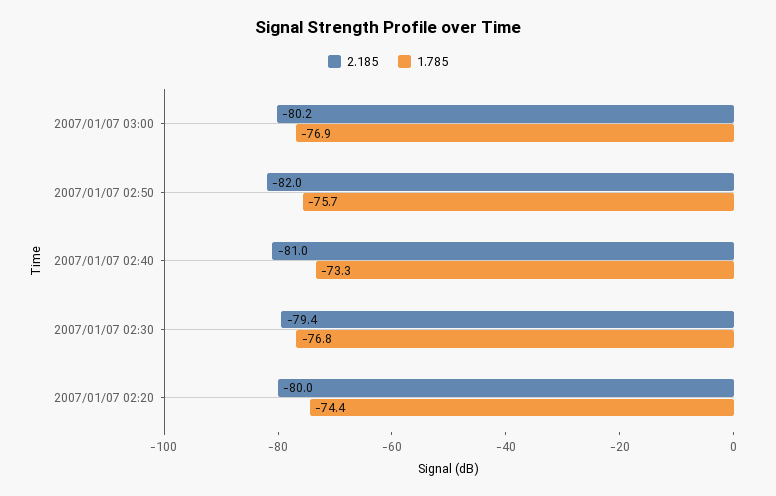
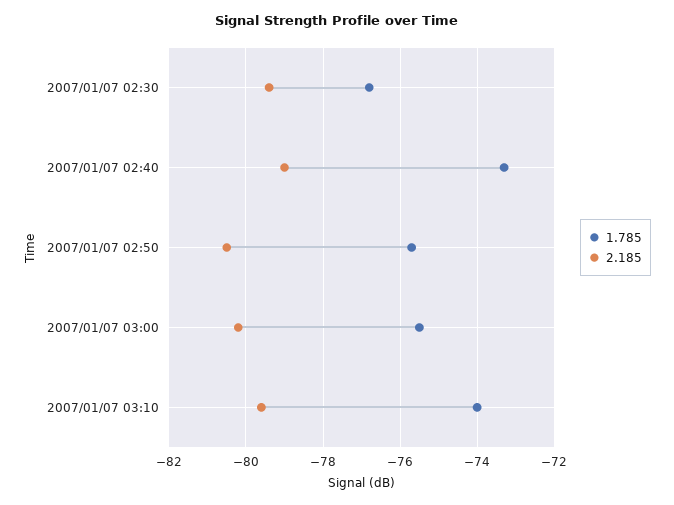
1.785, 2007/01/07 03:00: -76.9 -> -75.5
2.185, 2007/01/07 02:50: -82 -> -80.5
2.185, 2007/01/07 02:40: -81 -> -79
2.185, 2007/01/07 02:20: -80 -> none
1.785, 2007/01/07 02:20: -74.4 -> none
1.785, 2007/01/07 03:10: none -> -74
2.185, 2007/01/07 03:10: none -> -79.5

